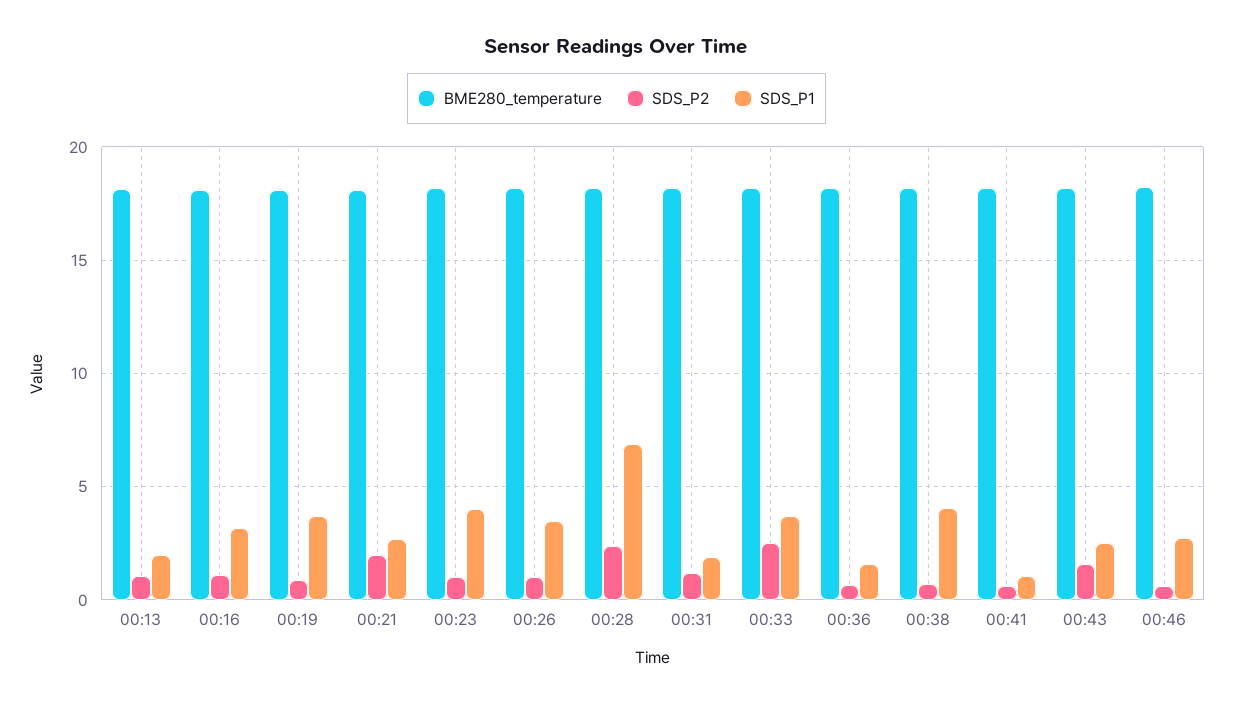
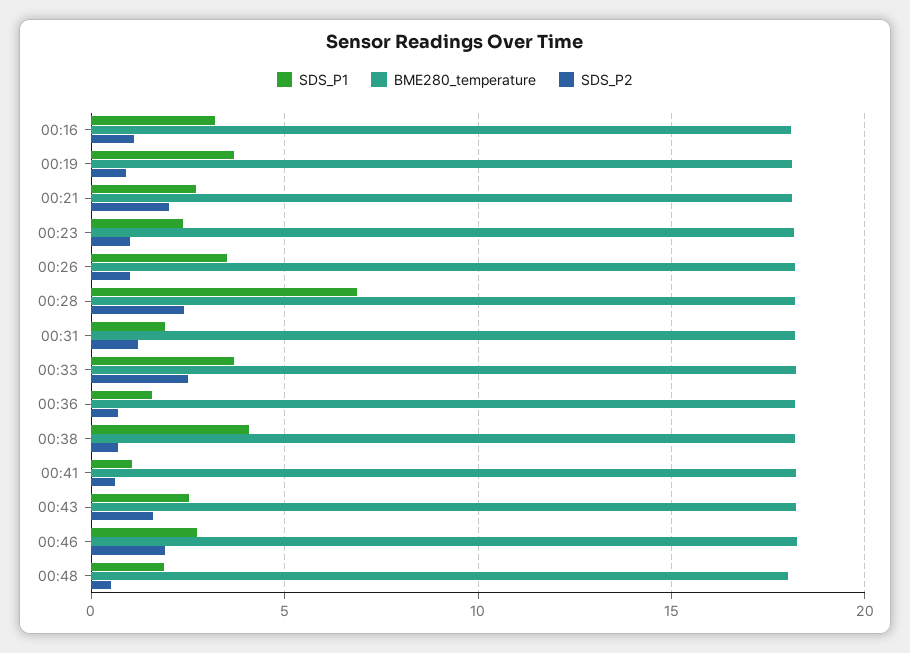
BME280_temperature, 00:13: 18 -> none
SDS_P2, 00:13: 1 -> none
SDS_P1, 00:13: 2 -> none
SDS_P1, 00:23: 4 -> 2.5
SDS_P2, 00:46: 0.5 -> 2
SDS_P1, 00:48: none -> 2
BME280_temperature, 00:48: none -> 18
SDS_P2, 00:48: none -> 0.5

